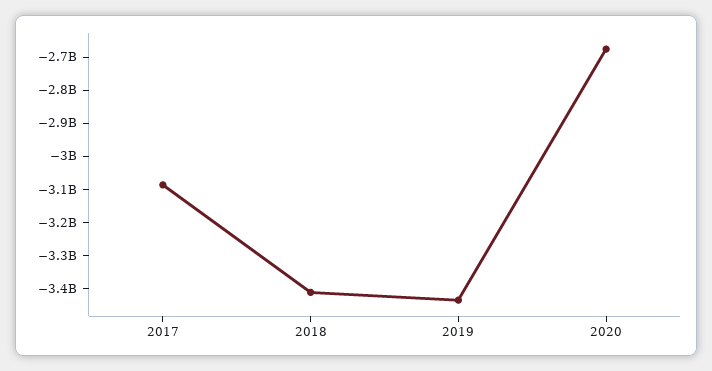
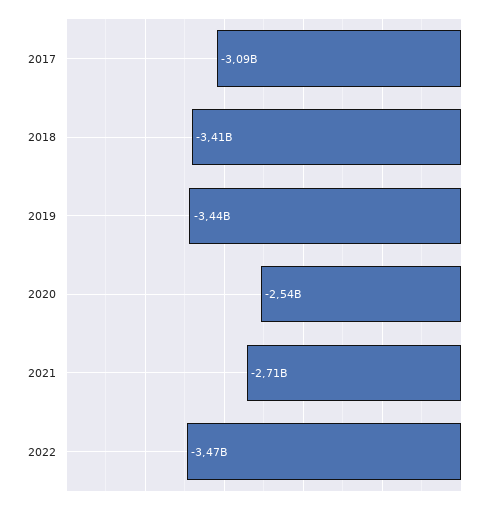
2020: -2675000000 -> -2540000000
2021: none -> -2710000000
2022: none -> -3470000000

